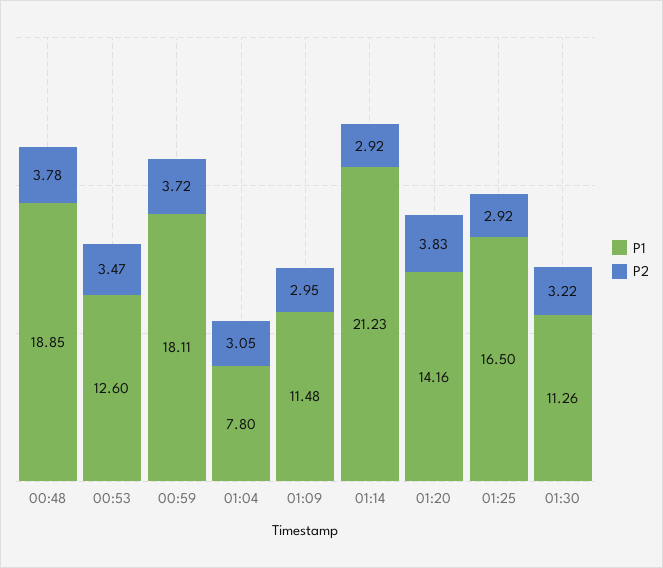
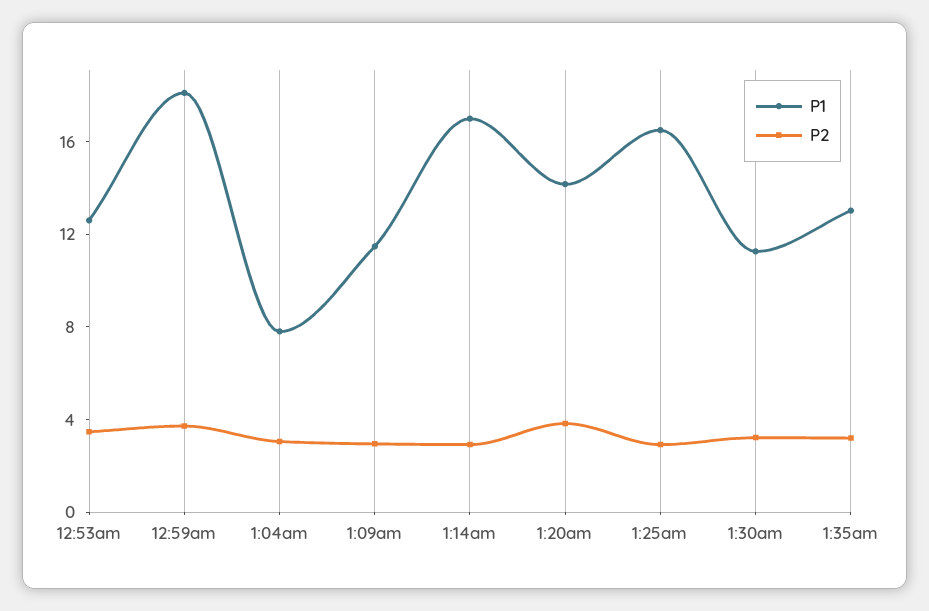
P1, 00:48: 18.85 -> none
P2, 00:48: 3.78 -> none
P1, 01:14: 21.23 -> 17
P1, 1:35am: none -> 13
P2, 1:35am: none -> 3

